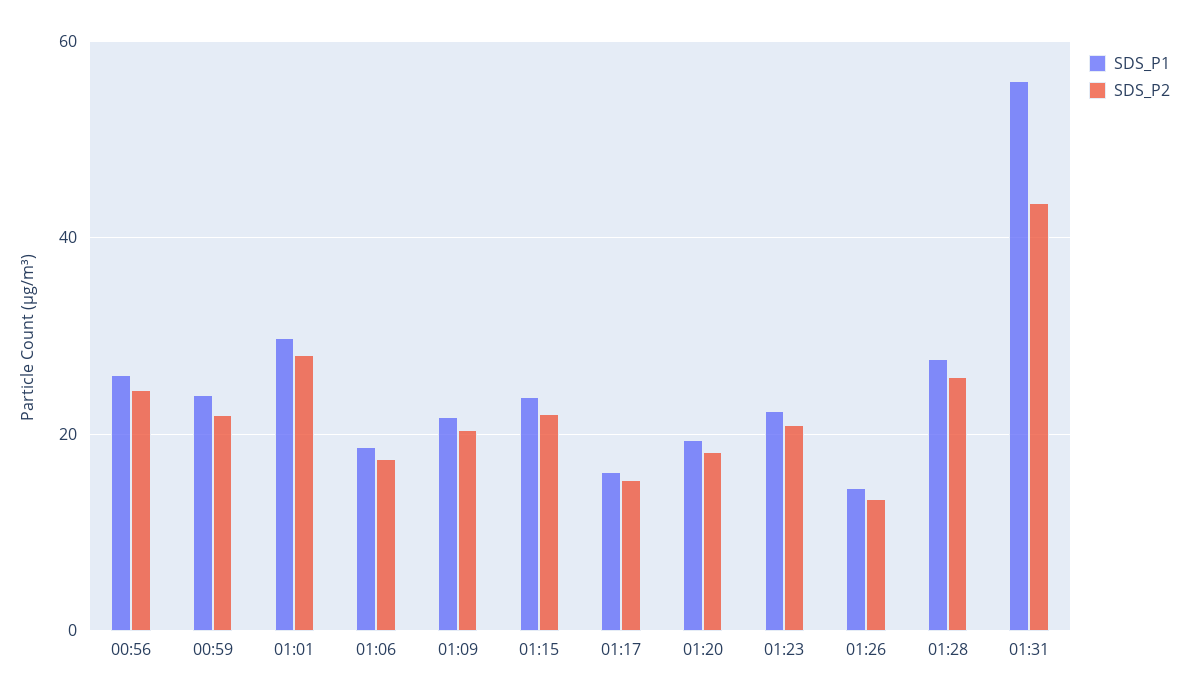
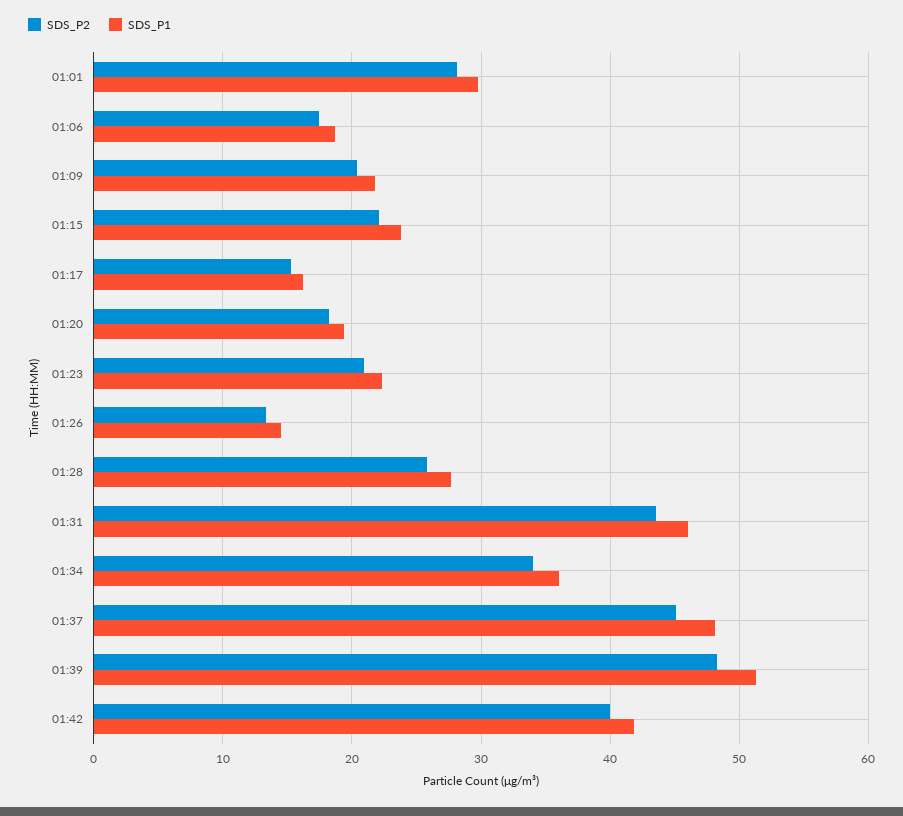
SDS_P1, 00:56: 26 -> none
SDS_P2, 00:56: 24 -> none
SDS_P1, 00:59: 24 -> none
SDS_P2, 00:59: 22 -> none
SDS_P1, 01:31: 56 -> 46
SDS_P2, 01:34: none -> 34
SDS_P1, 01:34: none -> 36
SDS_P2, 01:37: none -> 45
SDS_P1, 01:37: none -> 48
SDS_P2, 01:39: none -> 48
SDS_P1, 01:39: none -> 51
SDS_P2, 01:42: none -> 40
SDS_P1, 01:42: none -> 42

